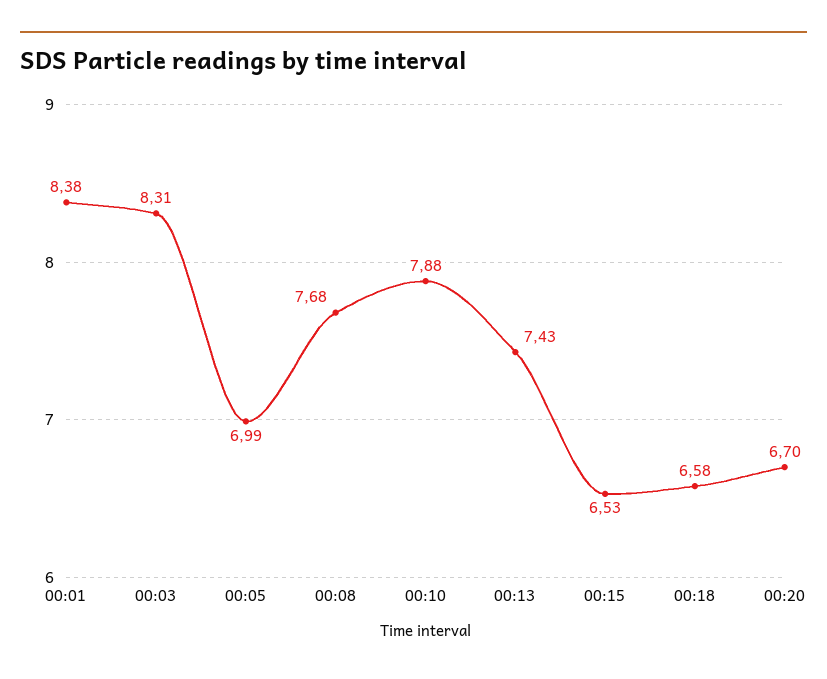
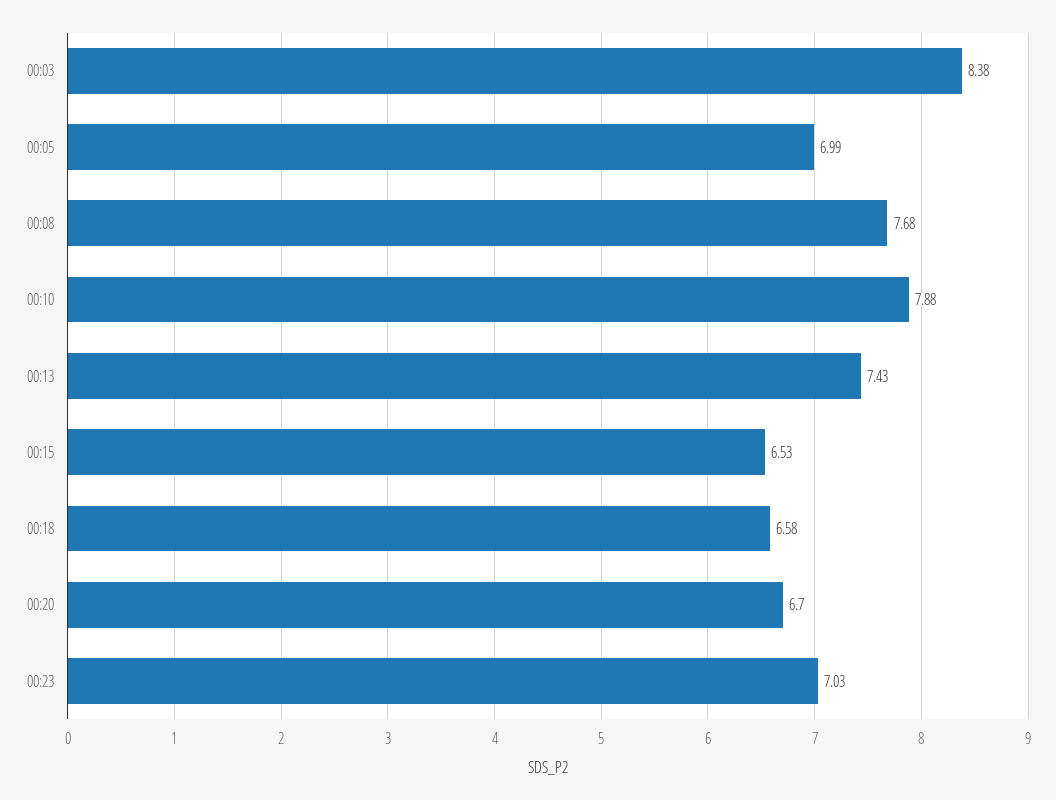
00:01: 8.38 -> none
00:03: 8.31 -> 8.38
00:23: none -> 7.03

